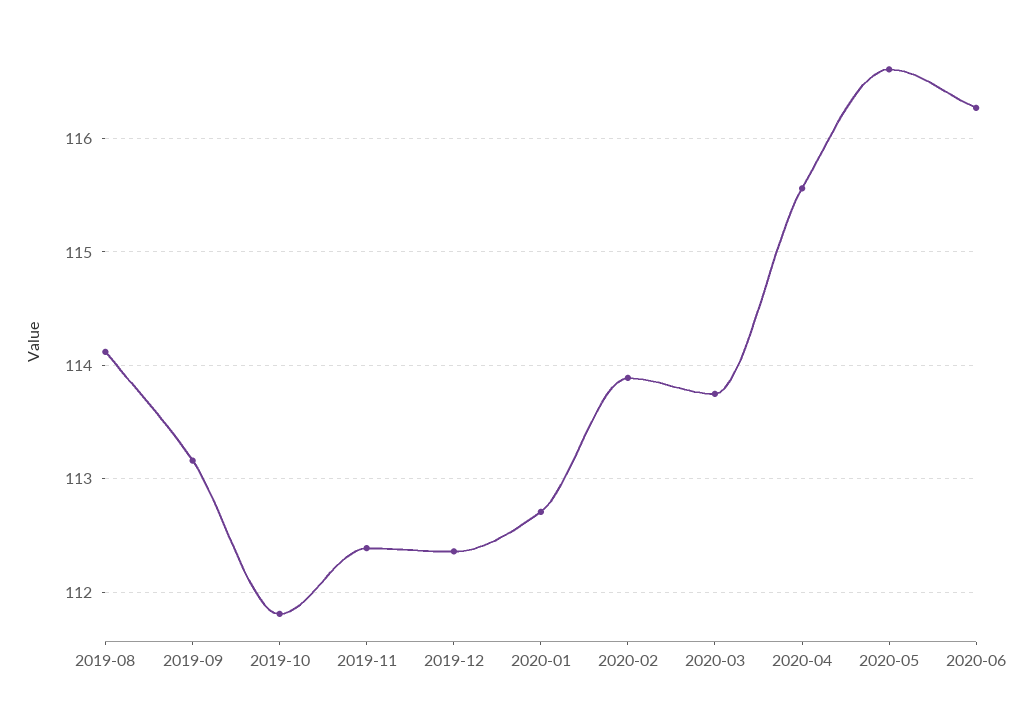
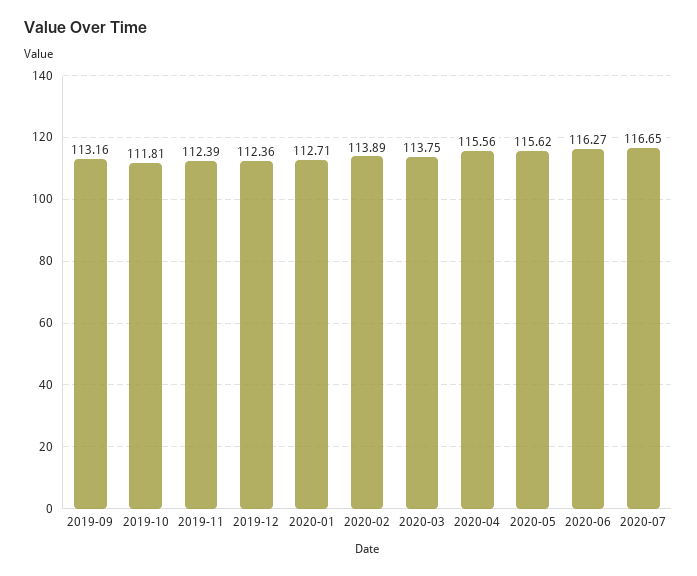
2019-08: 114.1 -> none
2020-05: 116.6 -> 115.62
2020-07: none -> 116.65

